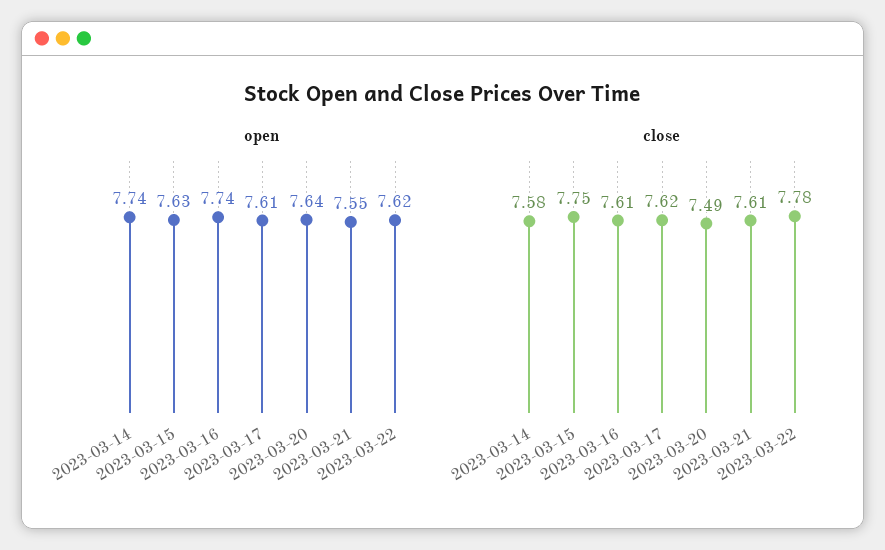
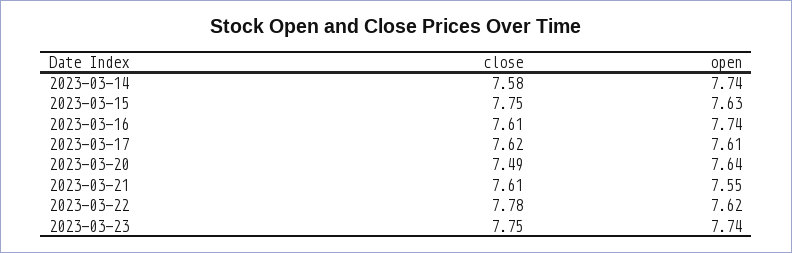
close, 2023-03-23: none -> 7.75
open, 2023-03-23: none -> 7.74

